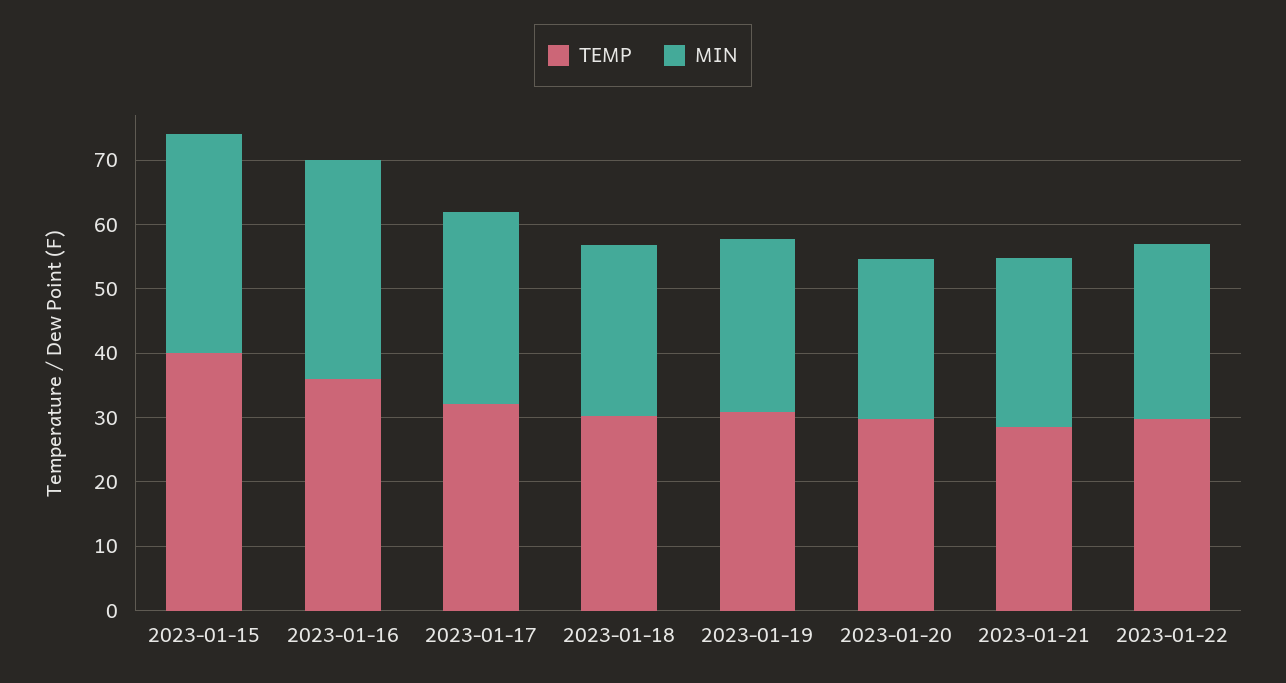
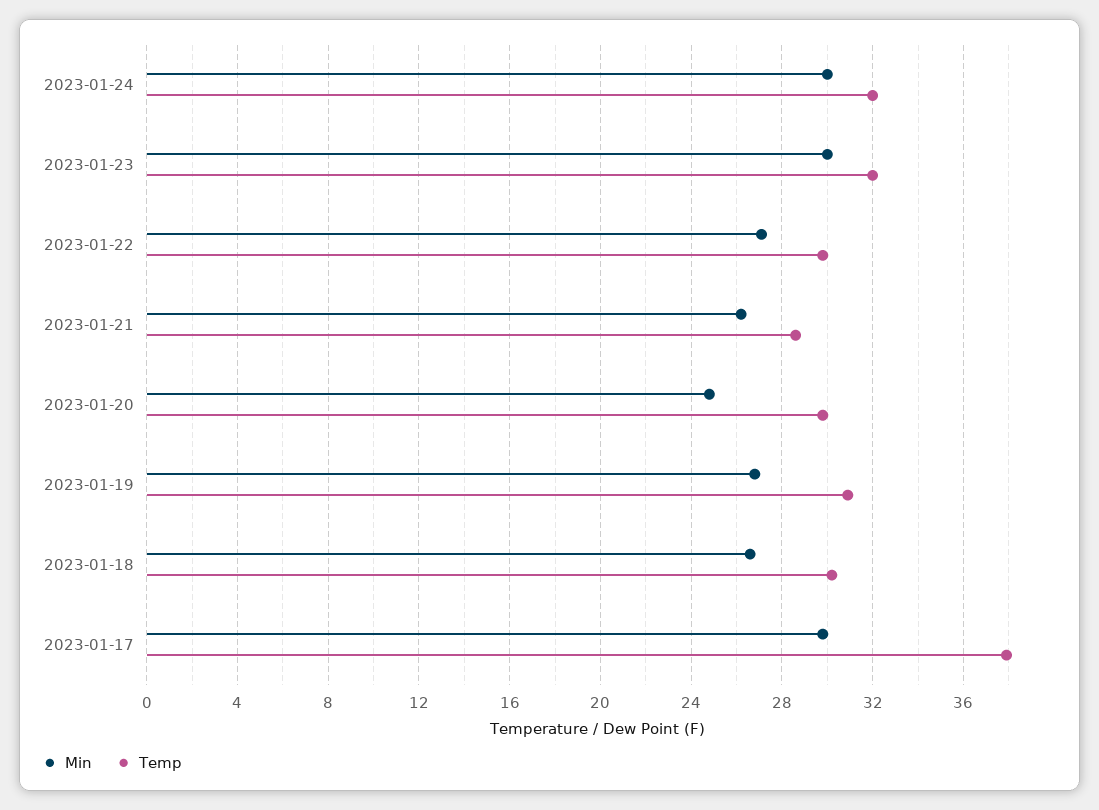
TEMP, 2023-01-15: 40 -> none
MIN, 2023-01-15: 34 -> none
TEMP, 2023-01-16: 36 -> none
MIN, 2023-01-16: 34 -> none
TEMP, 2023-01-17: 32 -> 38
MIN, 2023-01-24: none -> 30
TEMP, 2023-01-24: none -> 32
MIN, 2023-01-23: none -> 30
TEMP, 2023-01-23: none -> 32

